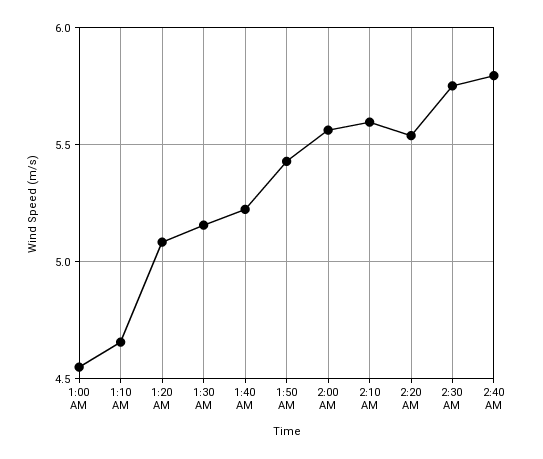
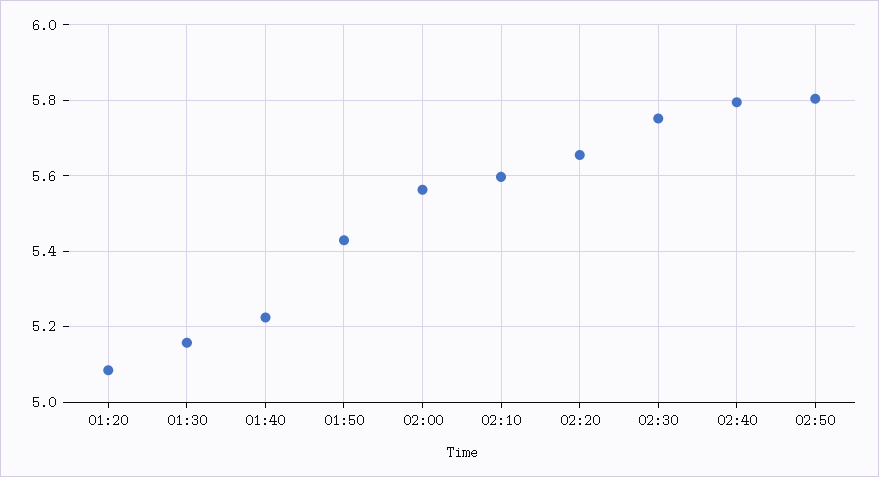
1:00 AM: 4.55 -> none
1:10 AM: 4.65 -> none
2:20 AM: 5.55 -> 5.66
02:50: none -> 5.8

